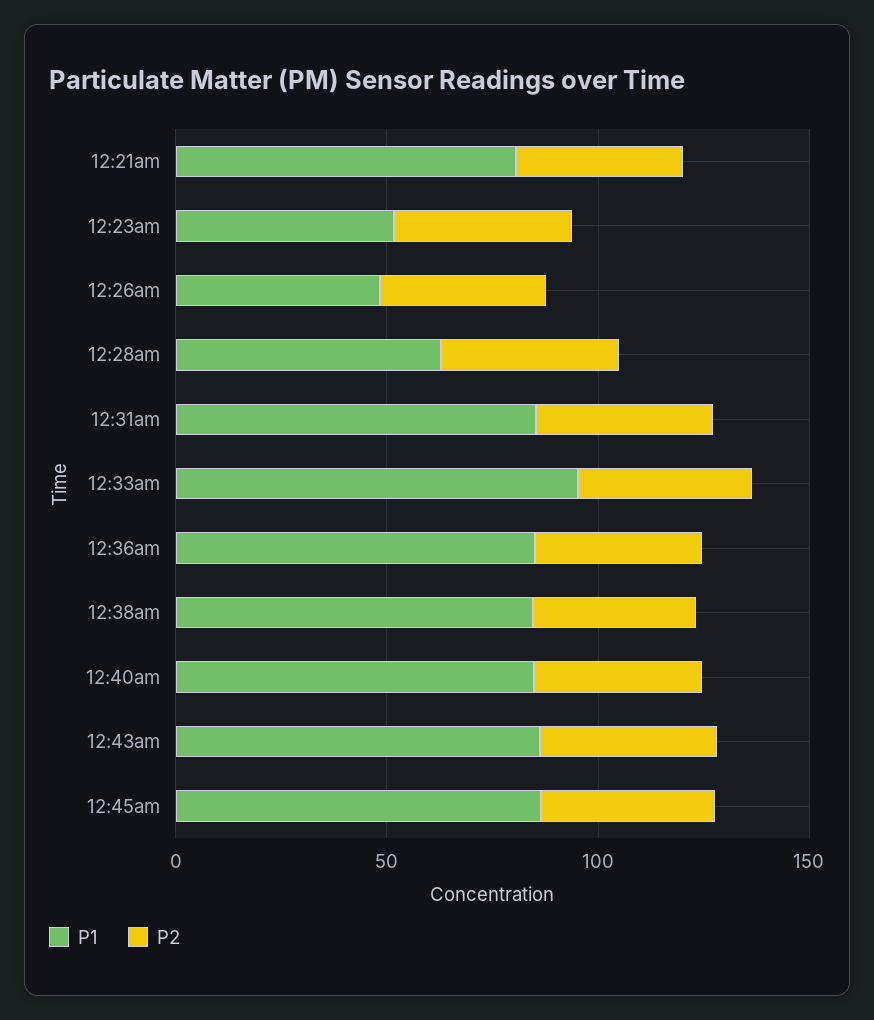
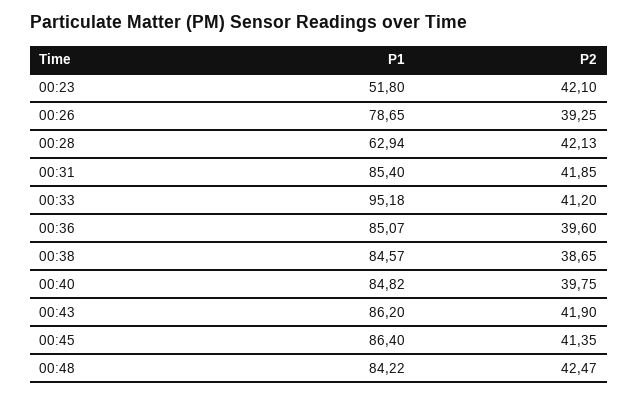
P1, 12:21am: 80 -> none
P2, 12:21am: 40 -> none
P1, 12:26am: 50 -> 78.65
P1, 00:48: none -> 84.22
P2, 00:48: none -> 42.47

